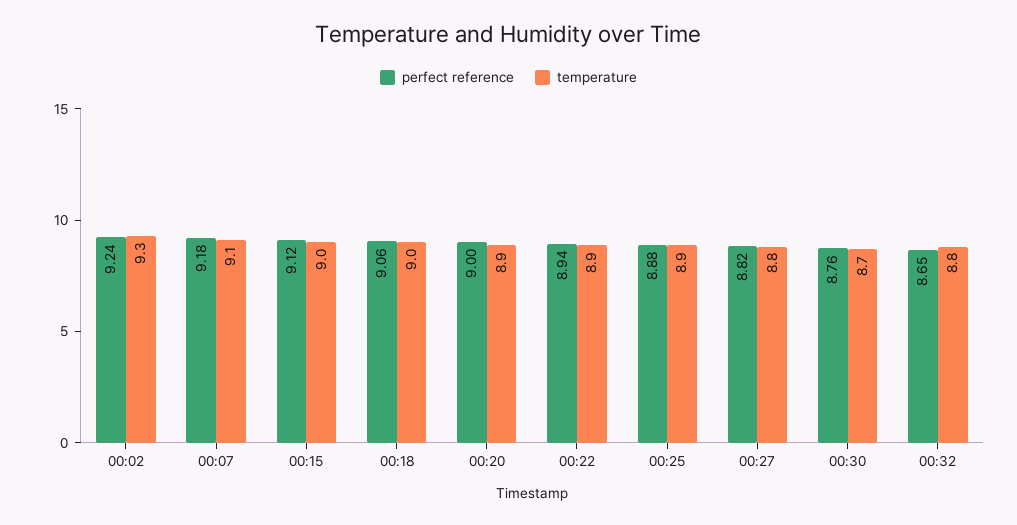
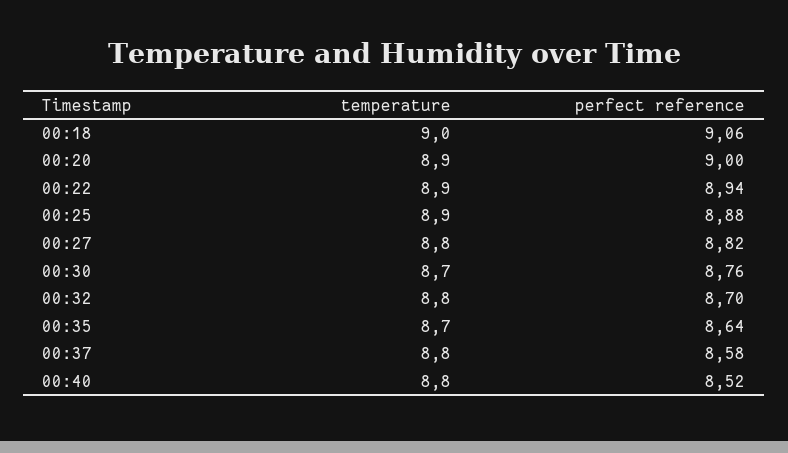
perfect reference, 00:02: 9.24 -> none
temperature, 00:02: 9.3 -> none
perfect reference, 00:07: 9.18 -> none
temperature, 00:07: 9.1 -> none
perfect reference, 00:15: 9.12 -> none
temperature, 00:15: 9 -> none
perfect reference, 00:32: 8.65 -> 8.7
temperature, 00:35: none -> 8.7
perfect reference, 00:35: none -> 8.64
temperature, 00:37: none -> 8.8
perfect reference, 00:37: none -> 8.58
temperature, 00:40: none -> 8.8
perfect reference, 00:40: none -> 8.52

